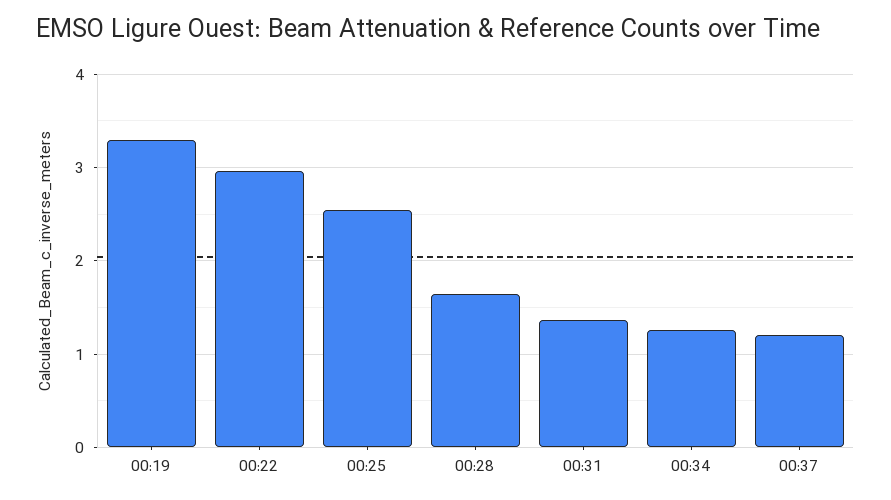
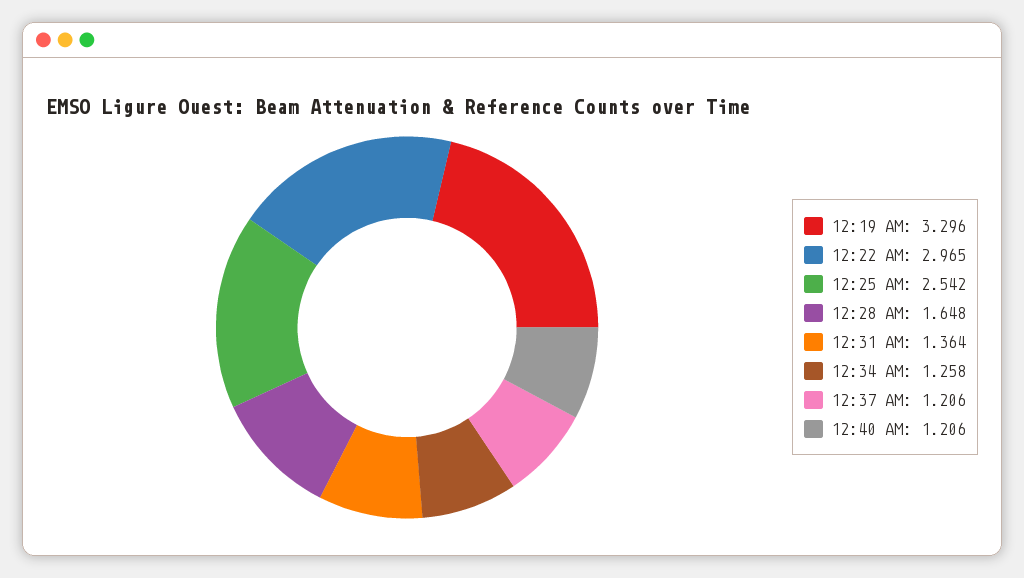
12:40 AM: none -> 1.206

